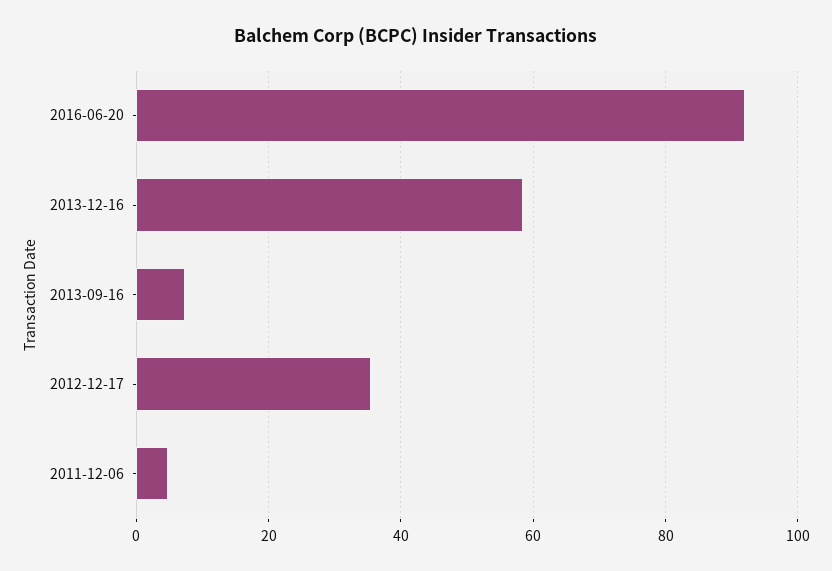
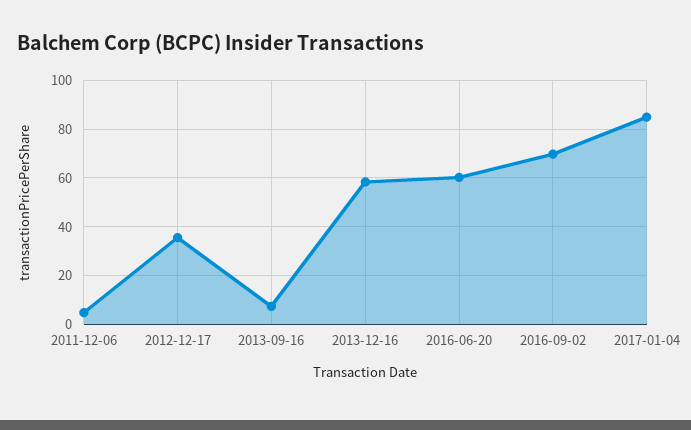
2016-06-20: 92 -> 60
2016-09-02: none -> 70
2017-01-04: none -> 85

